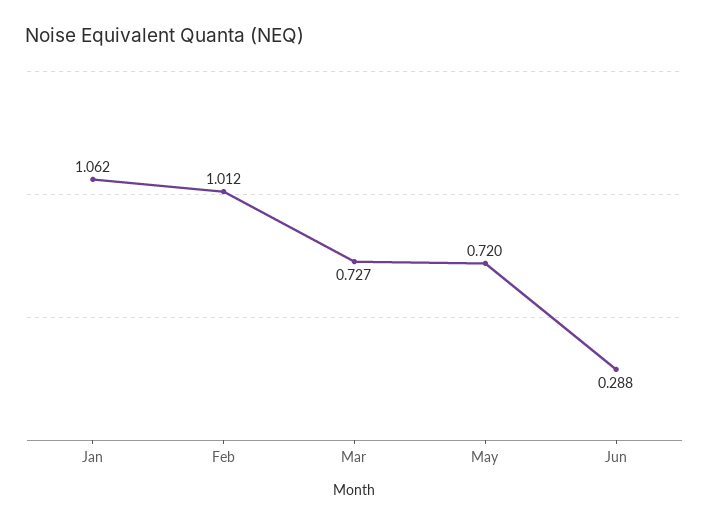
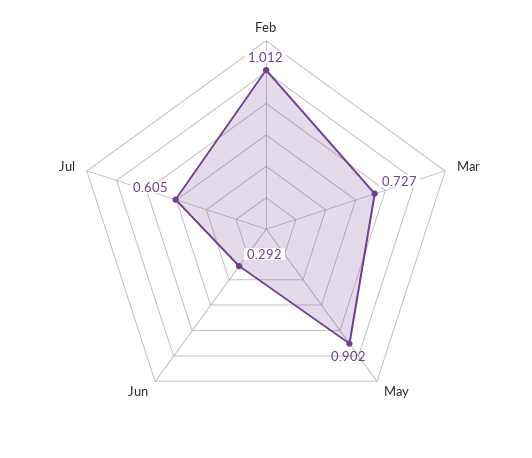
Jan: 1.062 -> none
May: 0.72 -> 0.902
Jun: 0.288 -> 0.292
Jul: none -> 0.605

